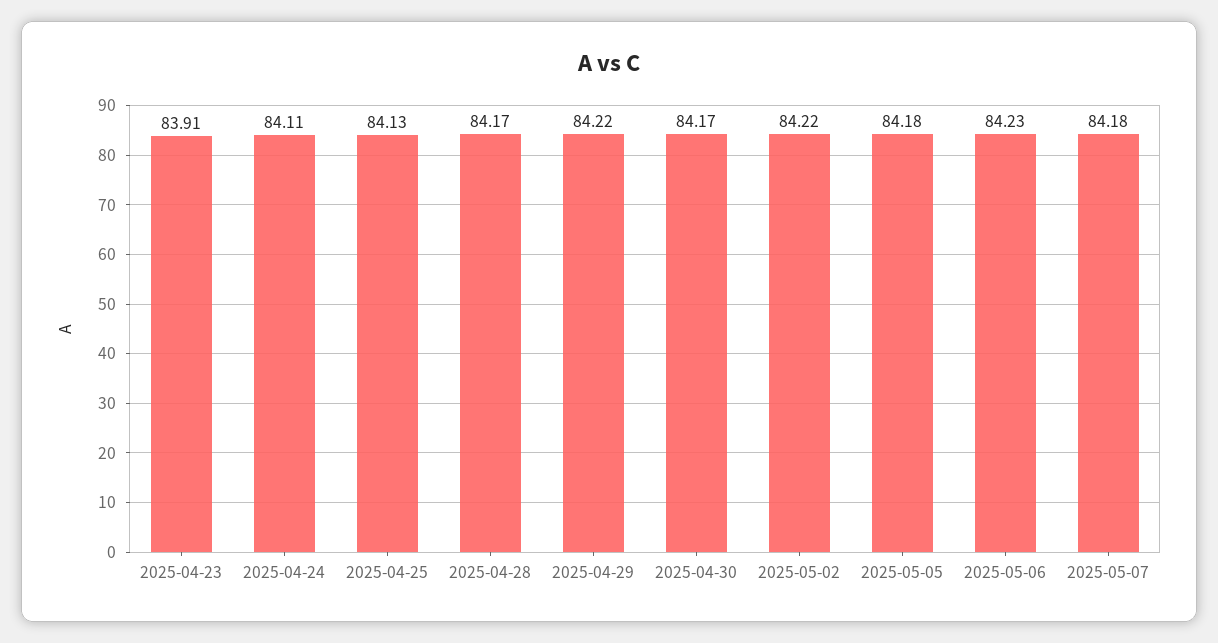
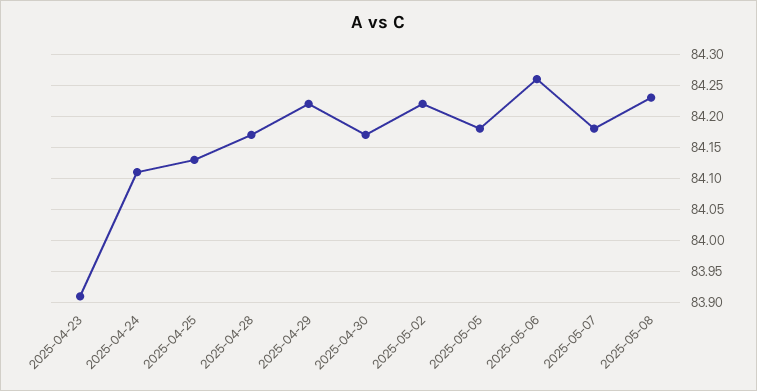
2025-05-06: 84.23 -> 84.26
2025-05-08: none -> 84.23

